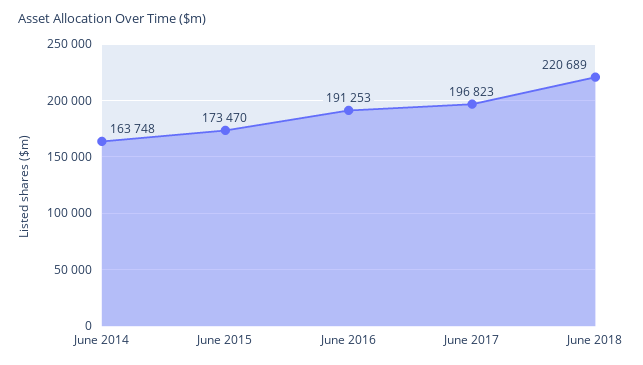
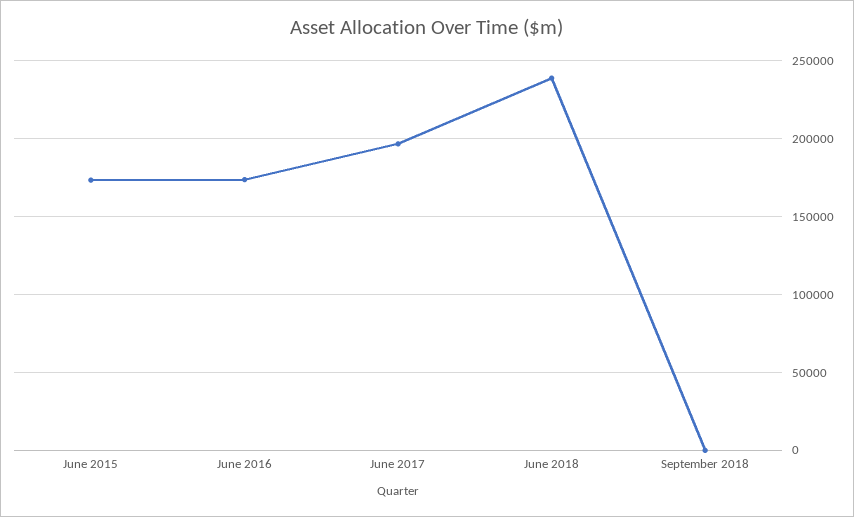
June 2014: 163748 -> none
June 2016: 191253 -> 175000
June 2018: 220689 -> 240000
September 2018: none -> 0

